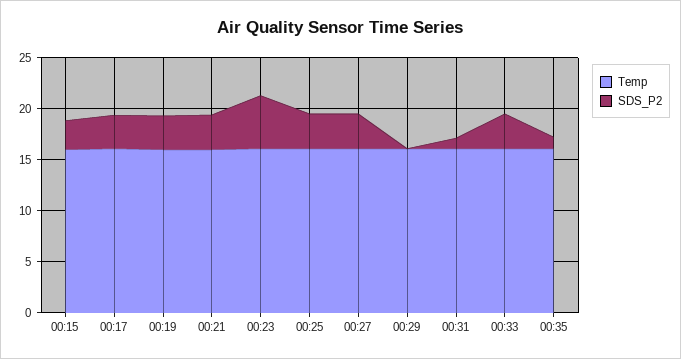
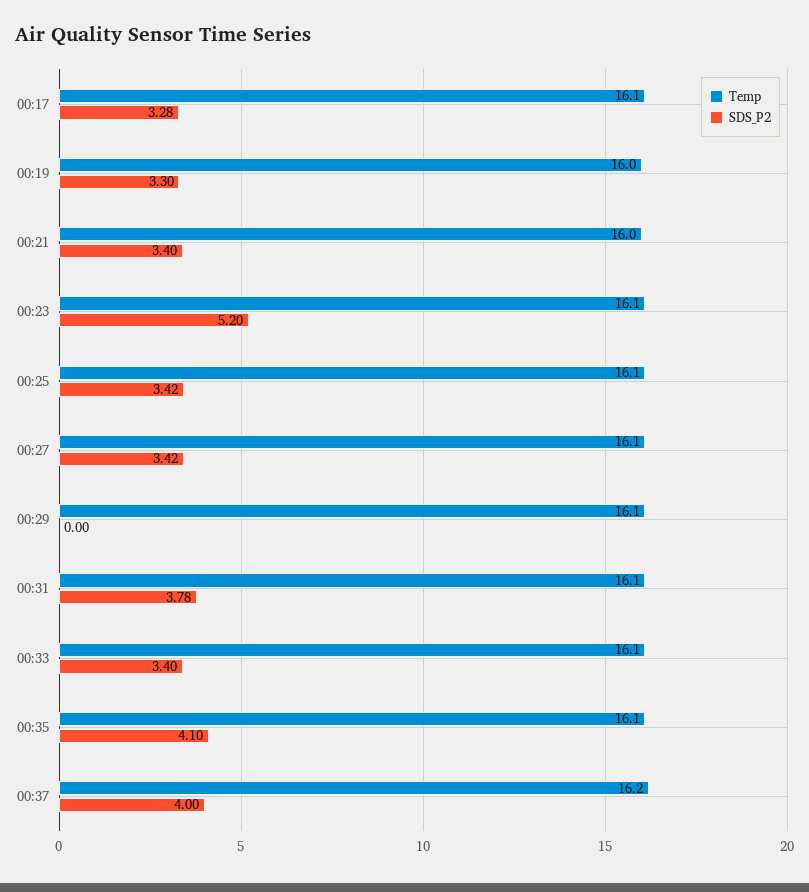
Temp, 00:15: 16 -> none
SDS_P2, 00:15: 3 -> none
SDS_P2, 00:31: 1 -> 3.78
SDS_P2, 00:35: 1 -> 4.1
Temp, 00:37: none -> 16.2
SDS_P2, 00:37: none -> 4

